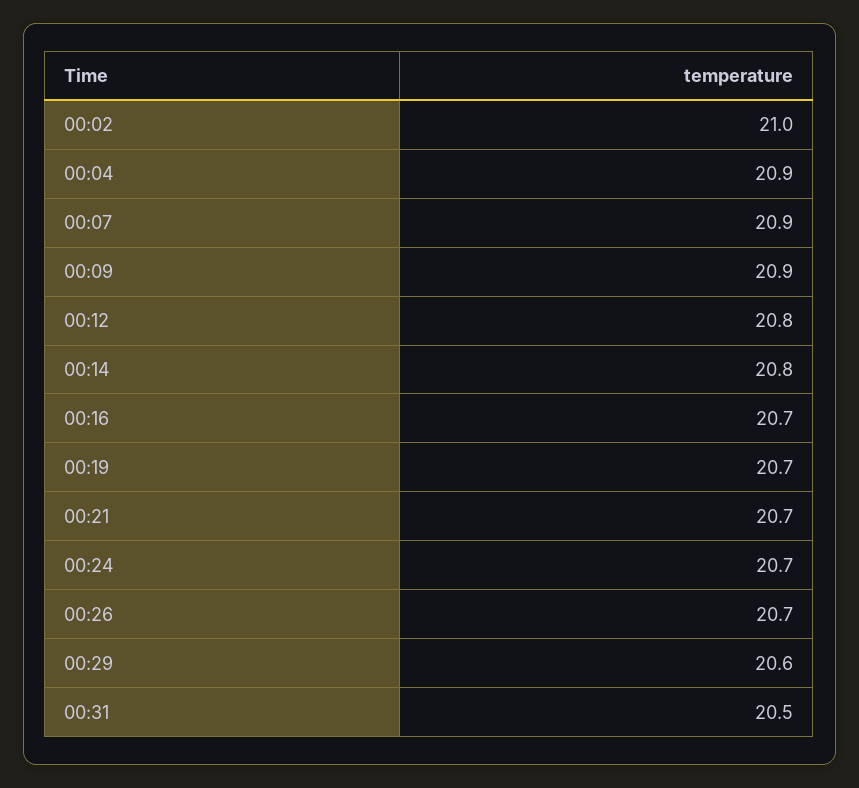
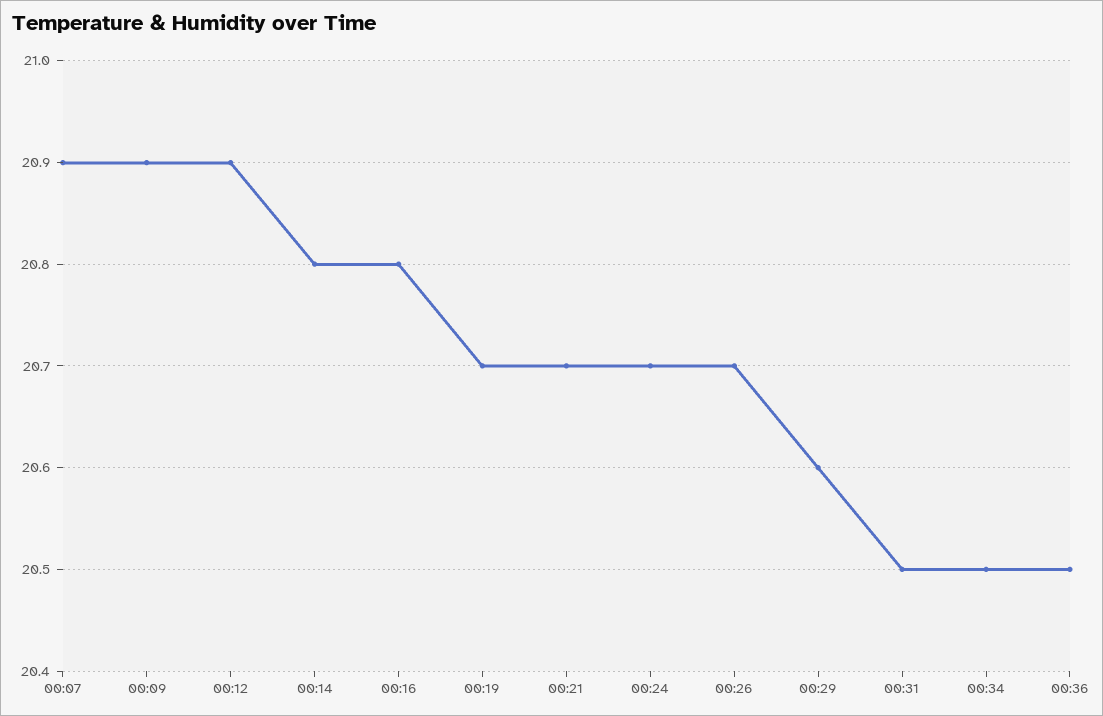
00:02: 21 -> none
00:04: 20.9 -> none
00:12: 20.8 -> 20.9
00:16: 20.7 -> 20.8
00:34: none -> 20.5
00:36: none -> 20.5

